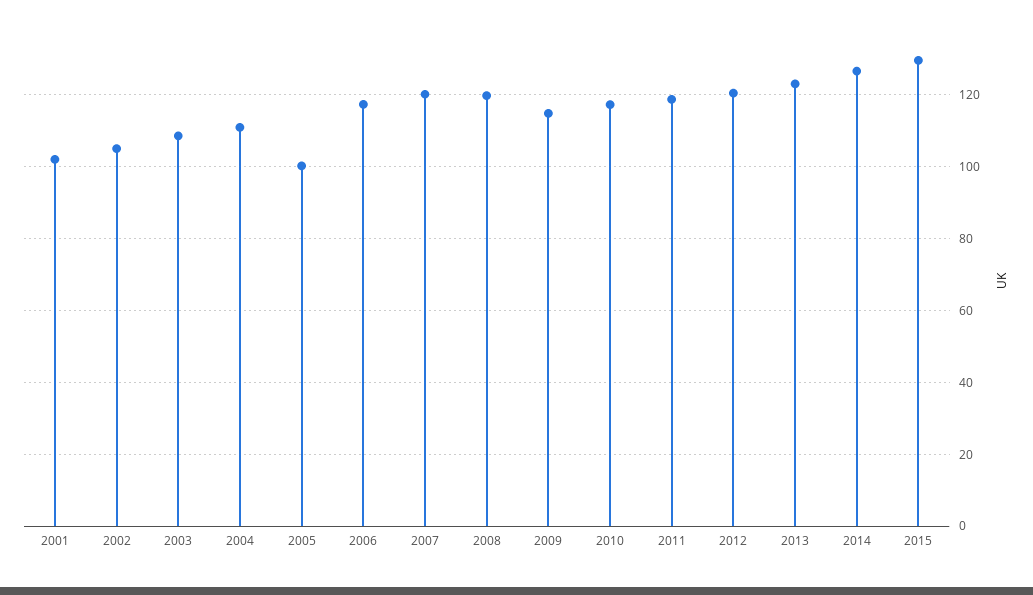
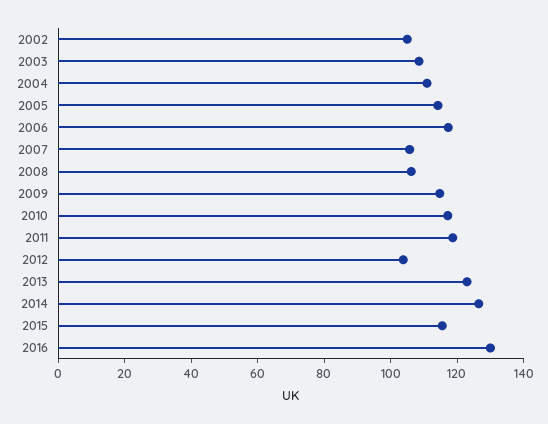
2001: 102 -> none
2005: 100 -> 115
2007: 120 -> 105
2008: 120 -> 105
2012: 120 -> 105
2015: 130 -> 115
2016: none -> 130

